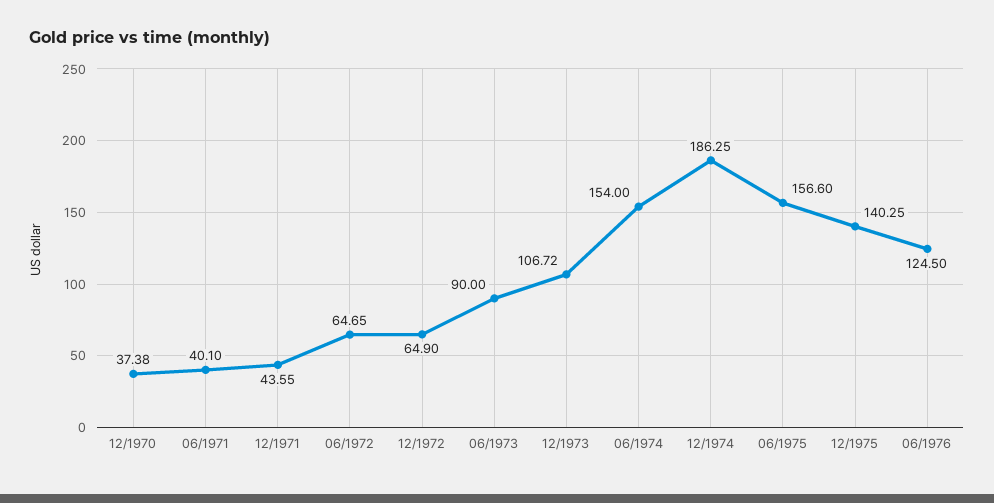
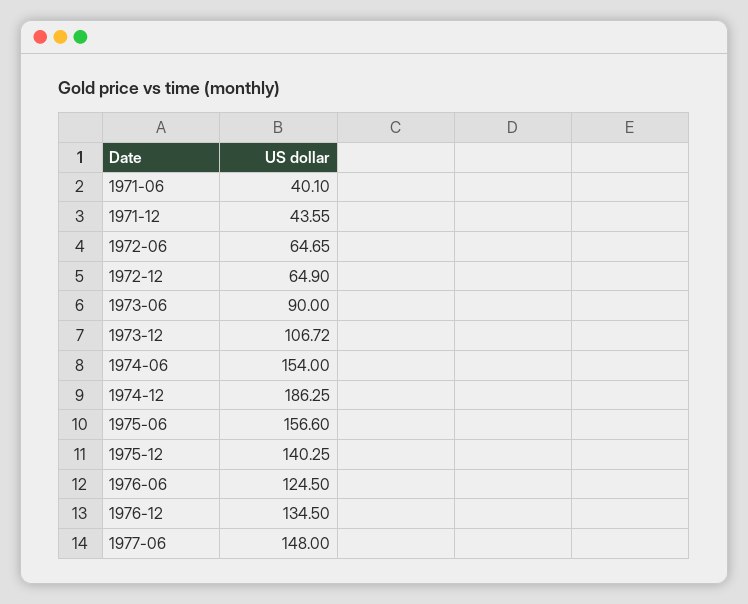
12/1970: 37.38 -> none
1976-12: none -> 134.5
1977-06: none -> 148

